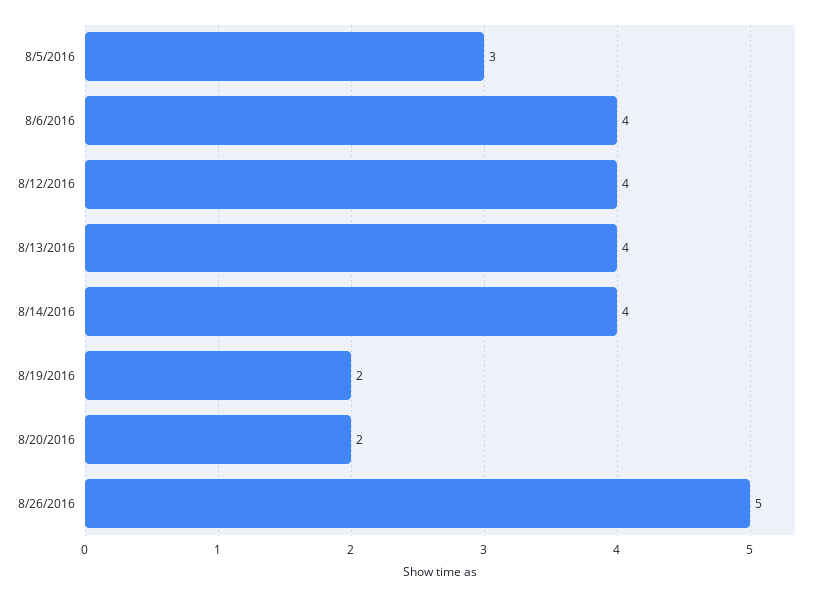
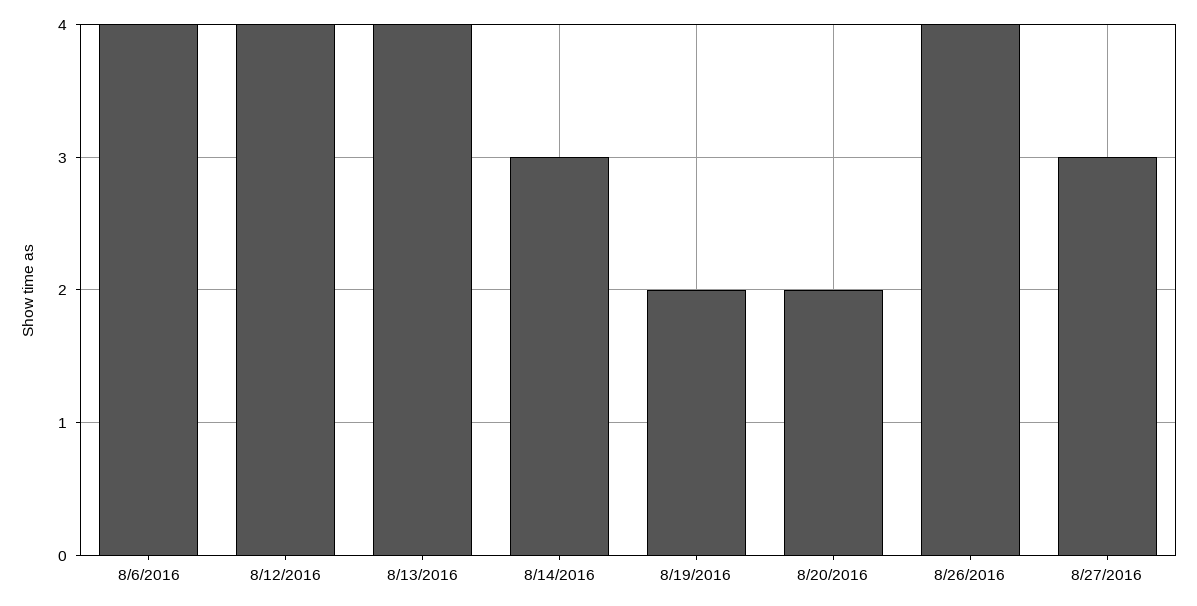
8/5/2016: 3 -> none
8/14/2016: 4 -> 3
8/26/2016: 5 -> 4
8/27/2016: none -> 3

